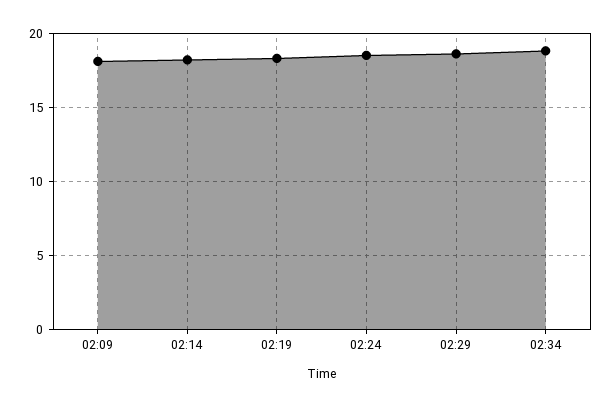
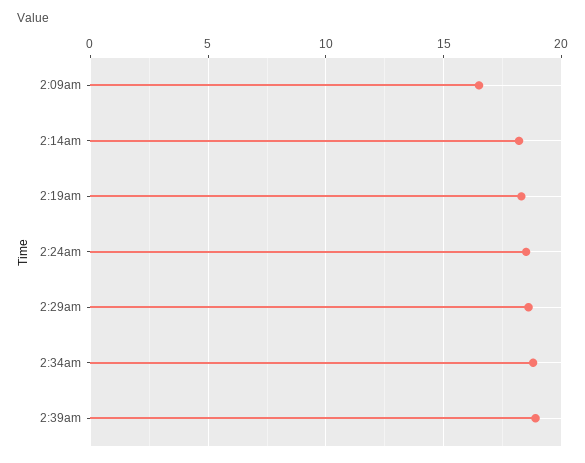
02:09: 18 -> 16.5
2:39am: none -> 19

